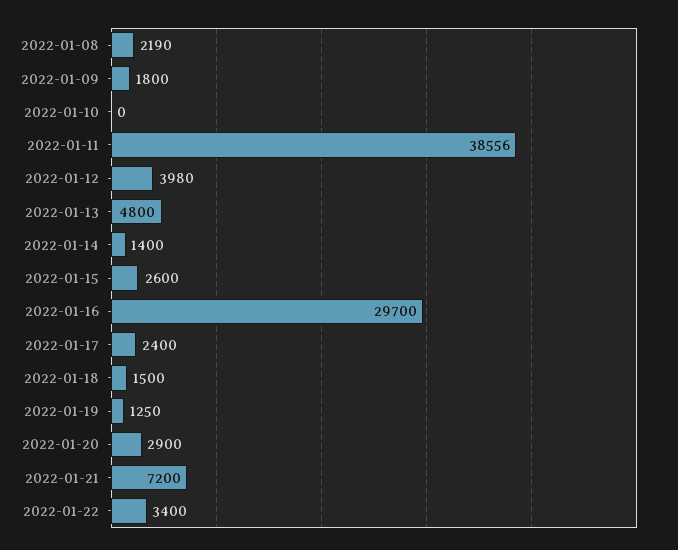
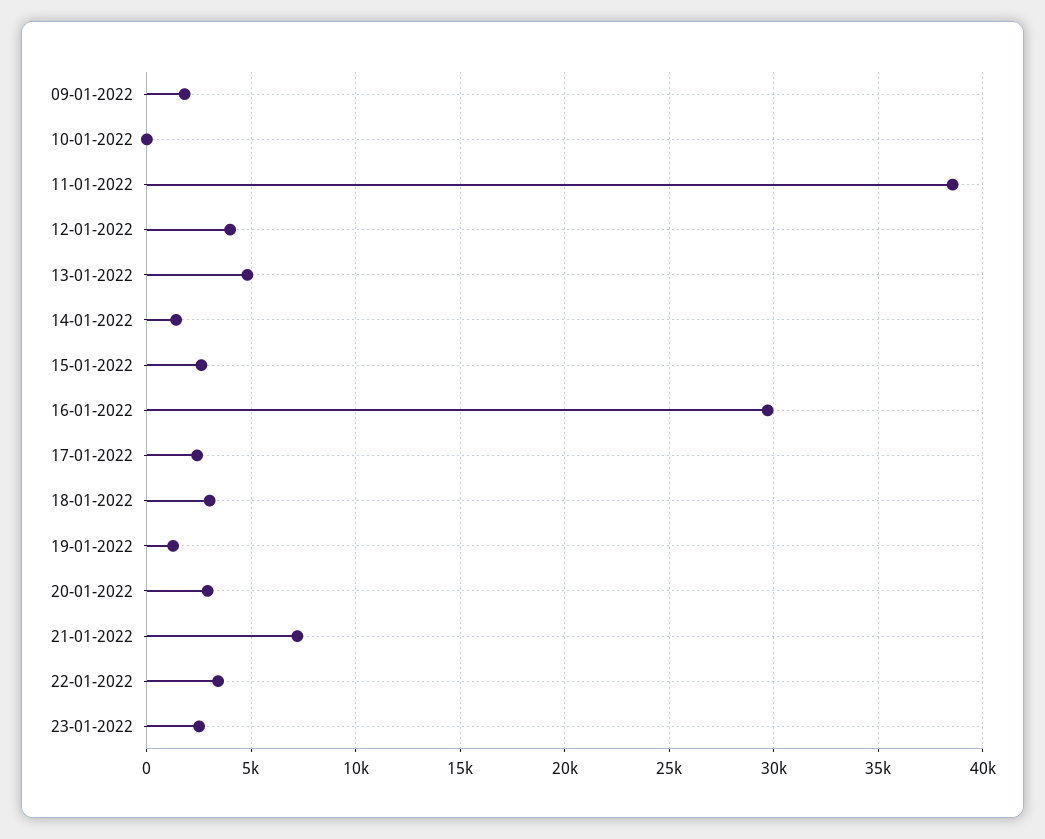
2022-01-08: 2190 -> none
2022-01-18: 1500 -> 3000
23-01-2022: none -> 2500

